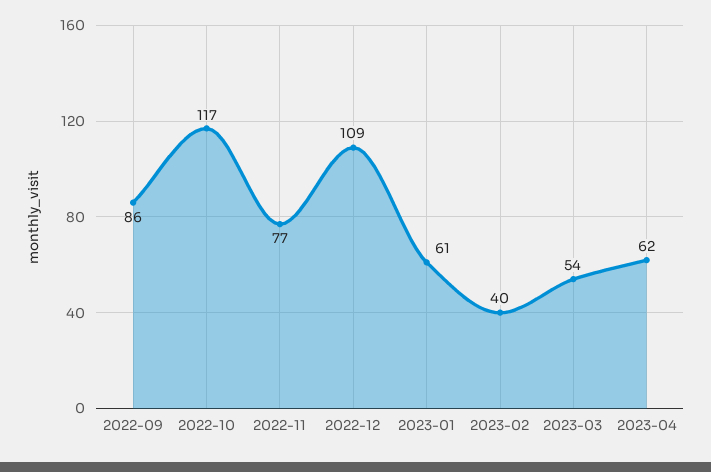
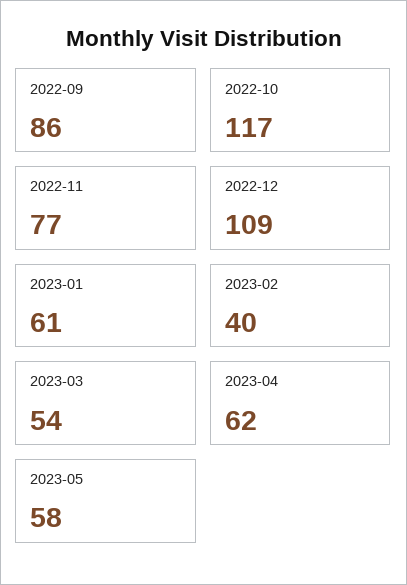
2023-05: none -> 58

